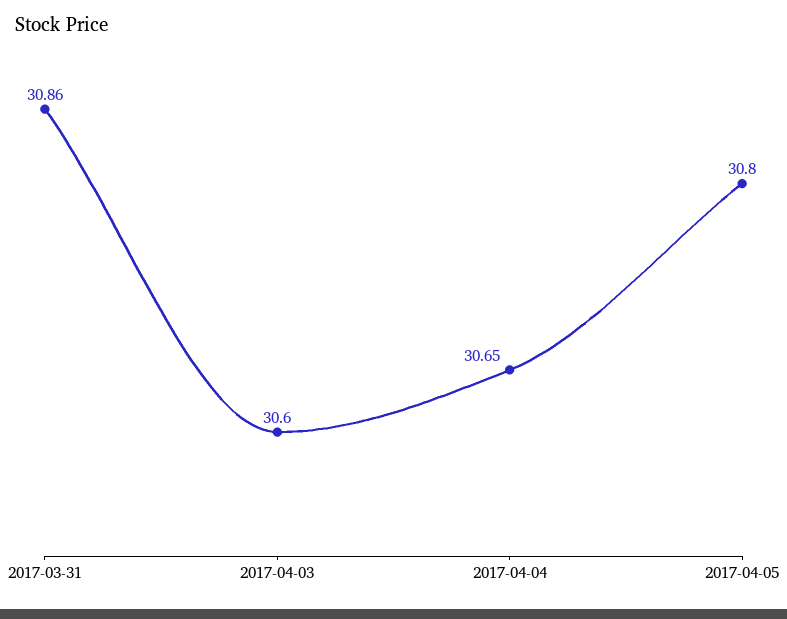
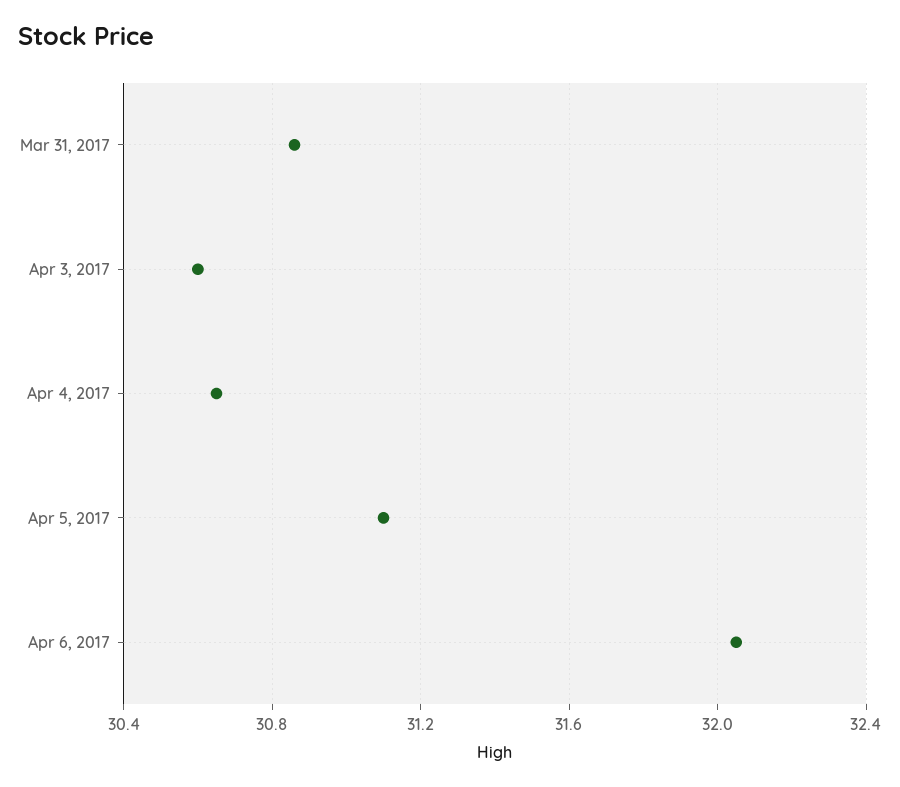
2017-04-05: 30.8 -> 31.1
Apr 6, 2017: none -> 32.05

